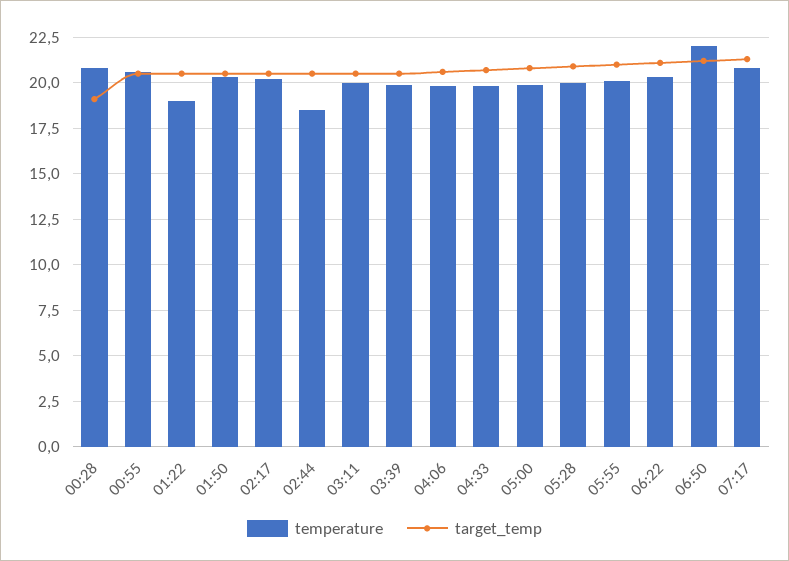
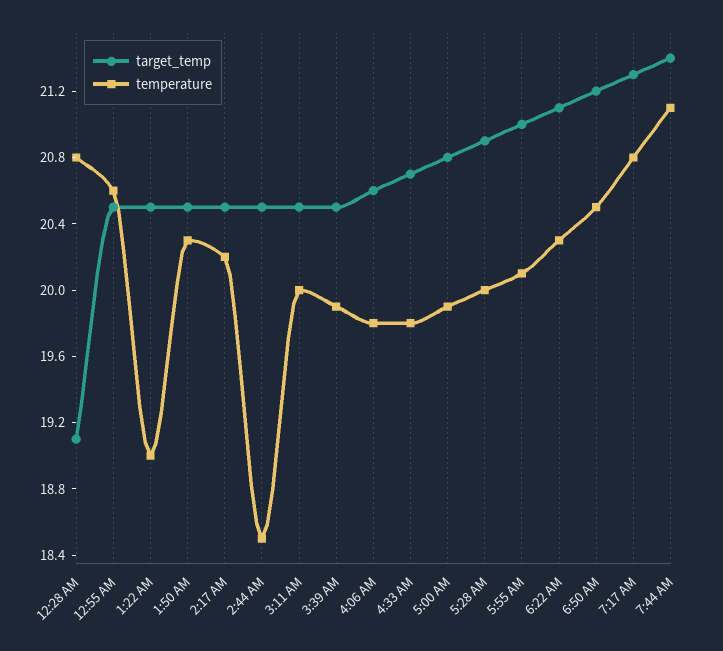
temperature, 06:50: 22 -> 20.5
target_temp, 7:44 AM: none -> 21.4
temperature, 7:44 AM: none -> 21.1

